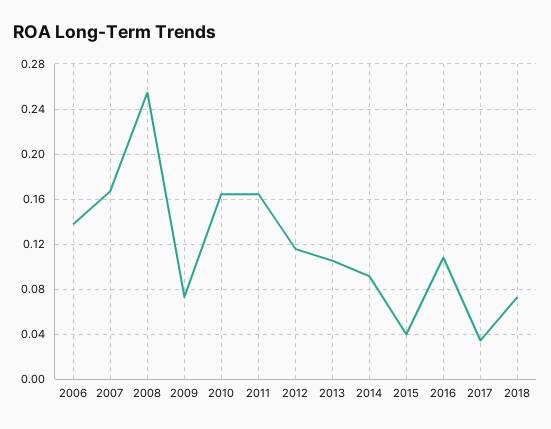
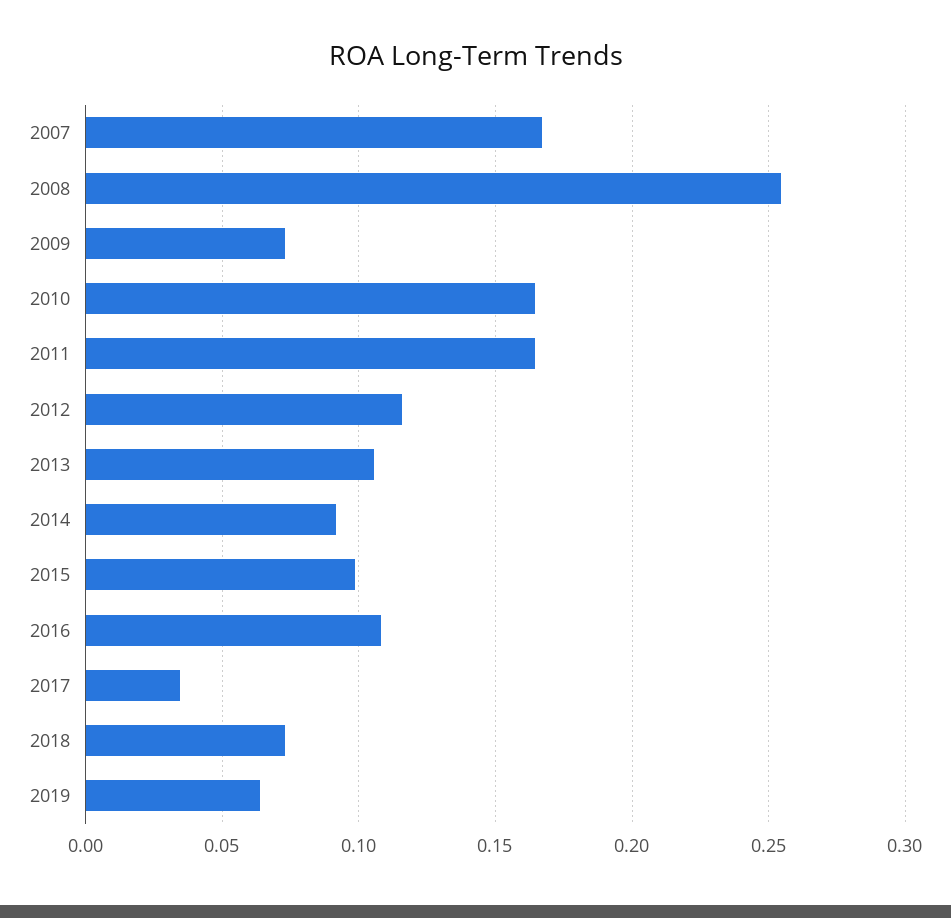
2006: 0.14 -> none
2015: 0.04 -> 0.1
2019: none -> 0.065

